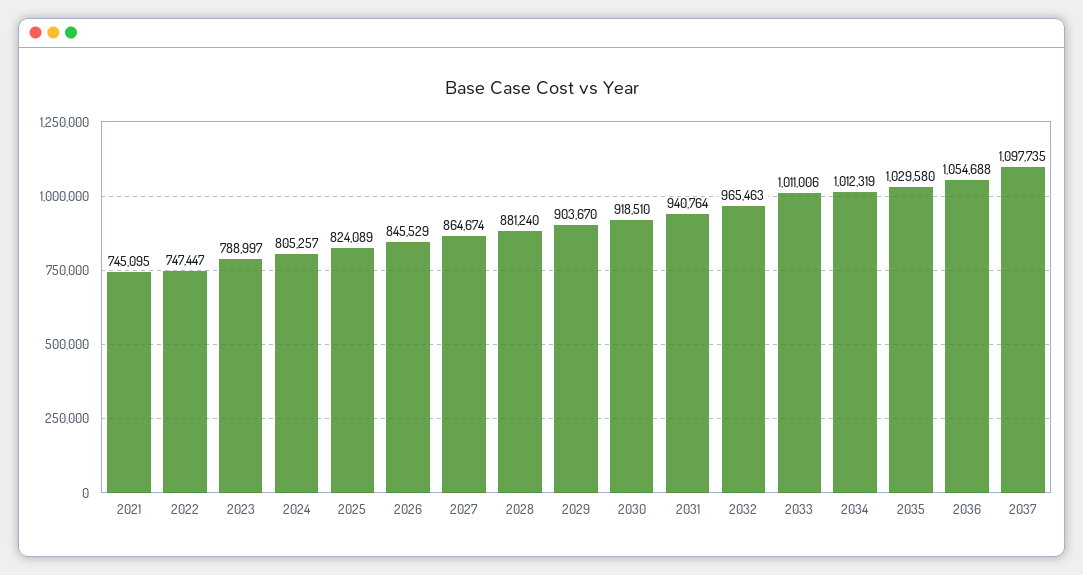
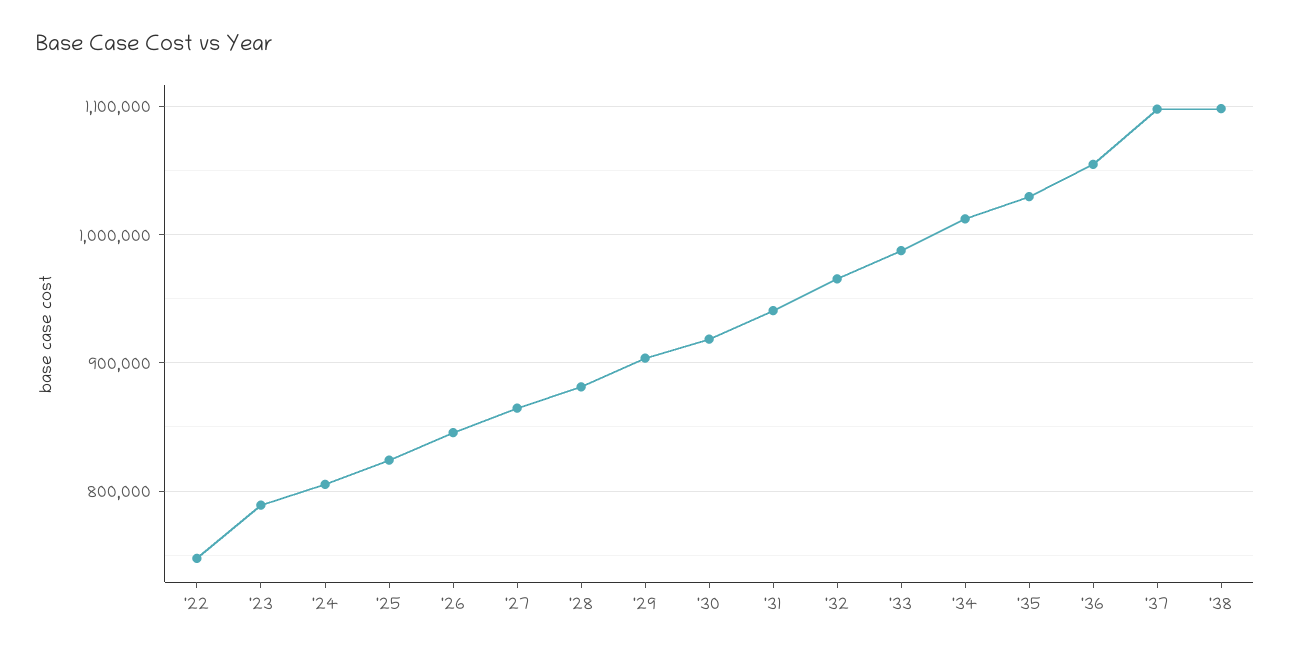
2021: 745095 -> none
2033: 1011006 -> 990000
'38: none -> 1100000

